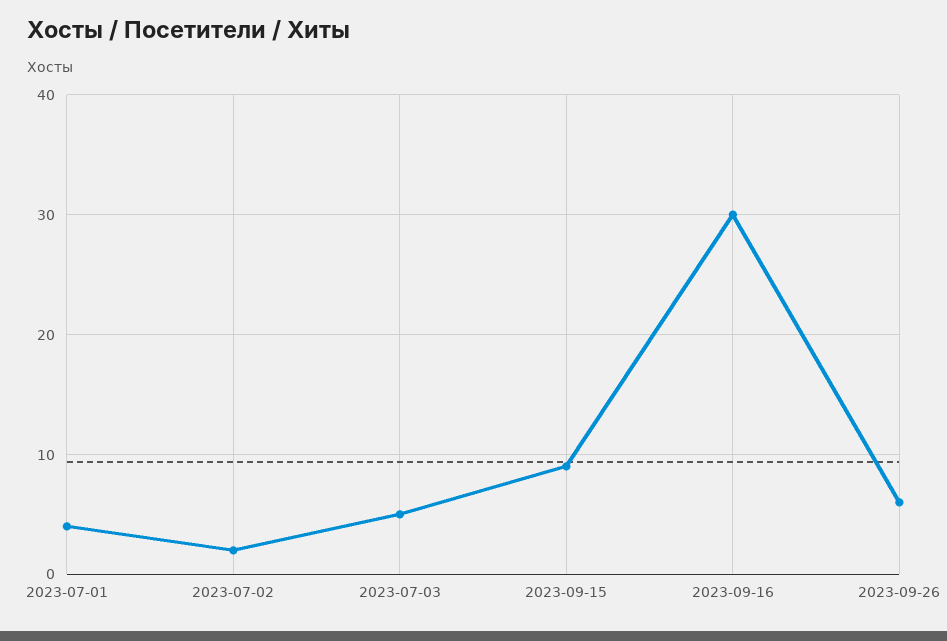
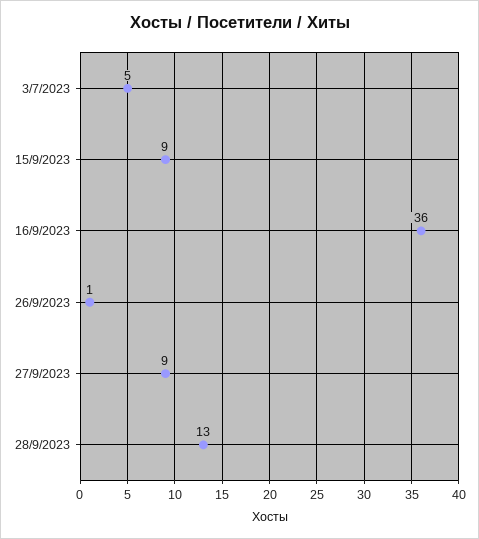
2023-07-01: 4 -> none
2023-07-02: 2 -> none
2023-09-16: 30 -> 36
2023-09-26: 6 -> 1
27/9/2023: none -> 9
28/9/2023: none -> 13

